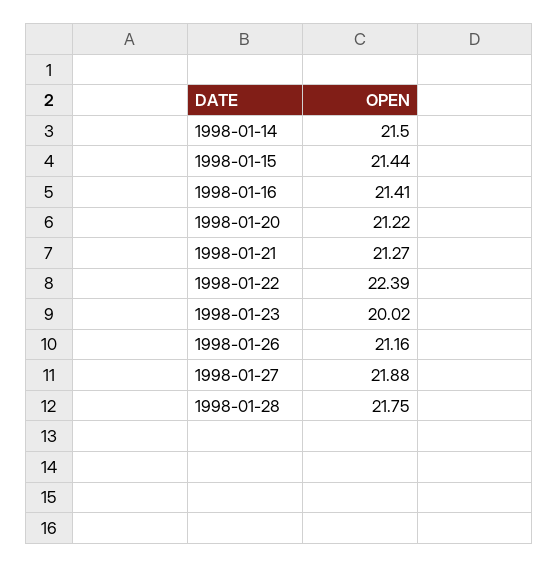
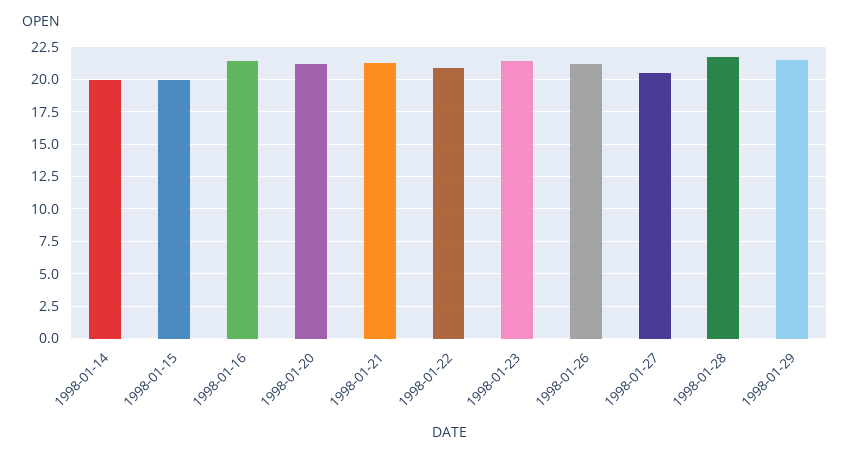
1998-01-14: 21.5 -> 20
1998-01-15: 21.44 -> 20
1998-01-22: 22.39 -> 21
1998-01-23: 20.02 -> 21.5
1998-01-27: 21.88 -> 20.5
1998-01-29: none -> 21.5

